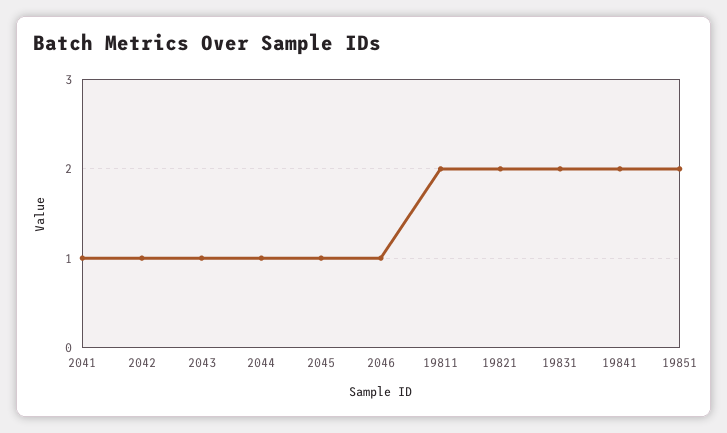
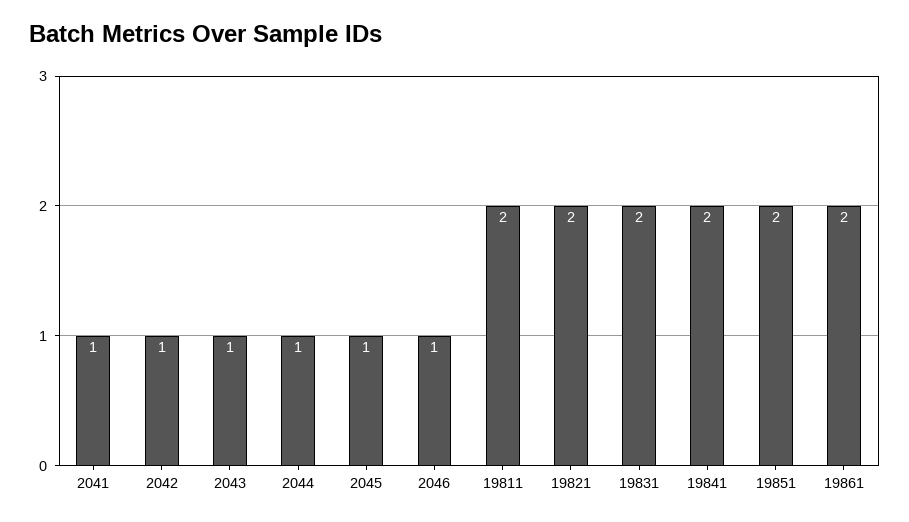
19861: none -> 2

